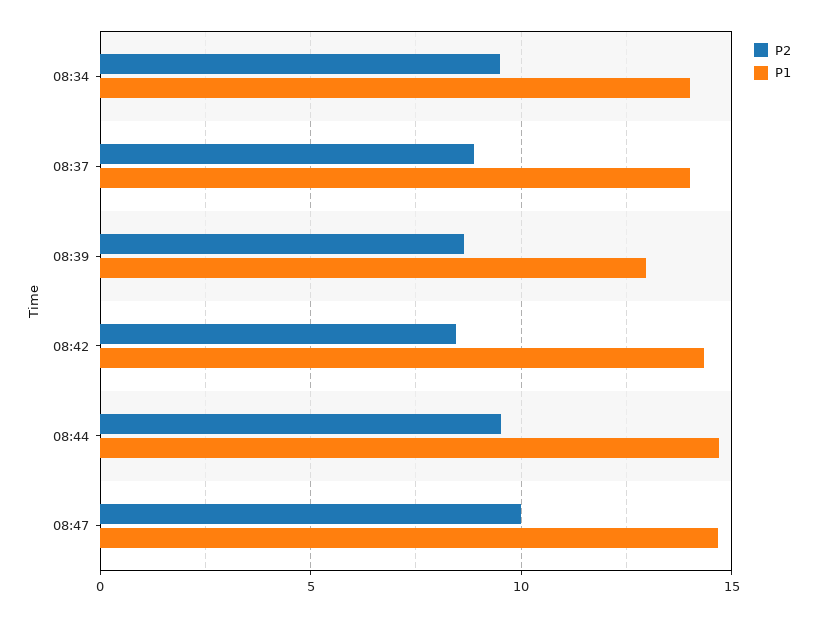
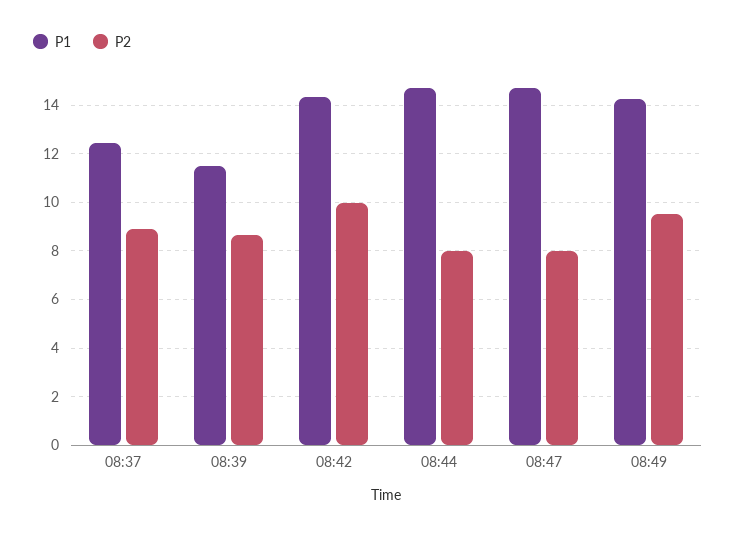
P2, 08:34: 9.5 -> none
P1, 08:34: 14 -> none
P1, 08:37: 14 -> 12.5
P1, 08:39: 13 -> 11.5
P2, 08:42: 8.5 -> 10
P2, 08:44: 9.5 -> 8
P2, 08:47: 10 -> 8
P1, 08:49: none -> 14.25
P2, 08:49: none -> 9.5

